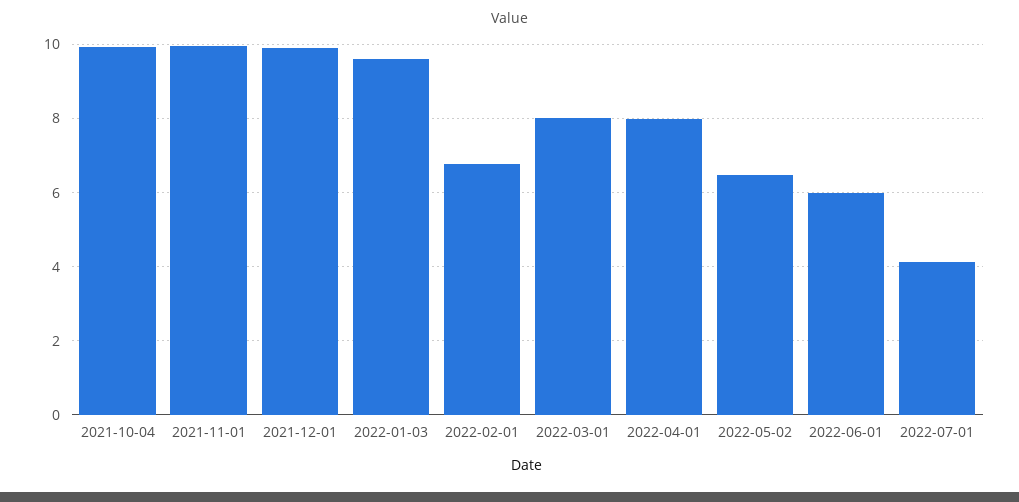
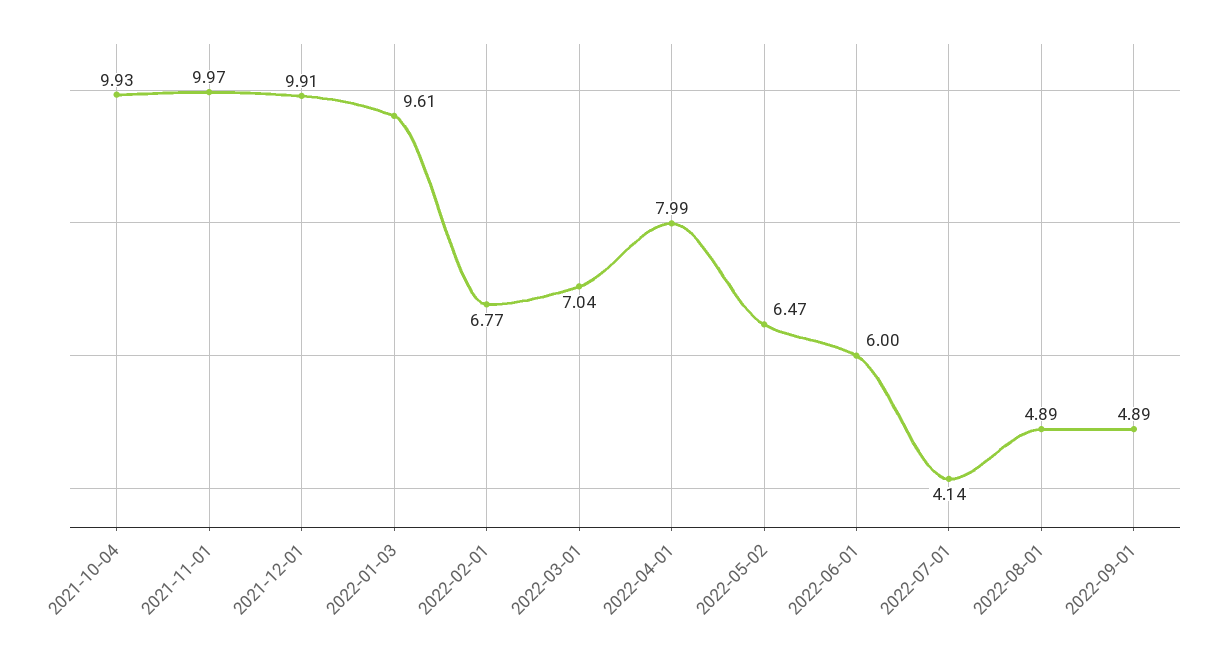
2022-03-01: 8 -> 7.04
2022-08-01: none -> 4.89
2022-09-01: none -> 4.89

